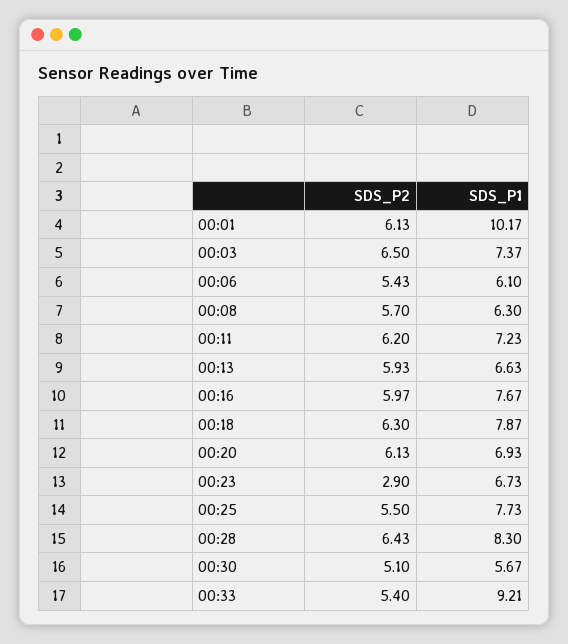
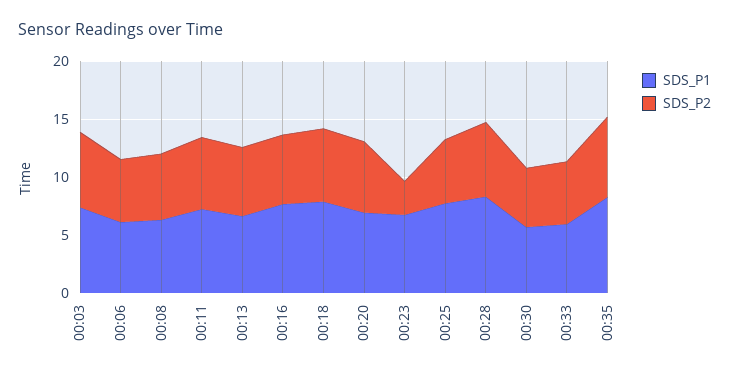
SDS_P2, 00:01: 6.13 -> none
SDS_P1, 00:01: 10.17 -> none
SDS_P1, 00:33: 9.21 -> 6
SDS_P1, 00:35: none -> 8
SDS_P2, 00:35: none -> 7

